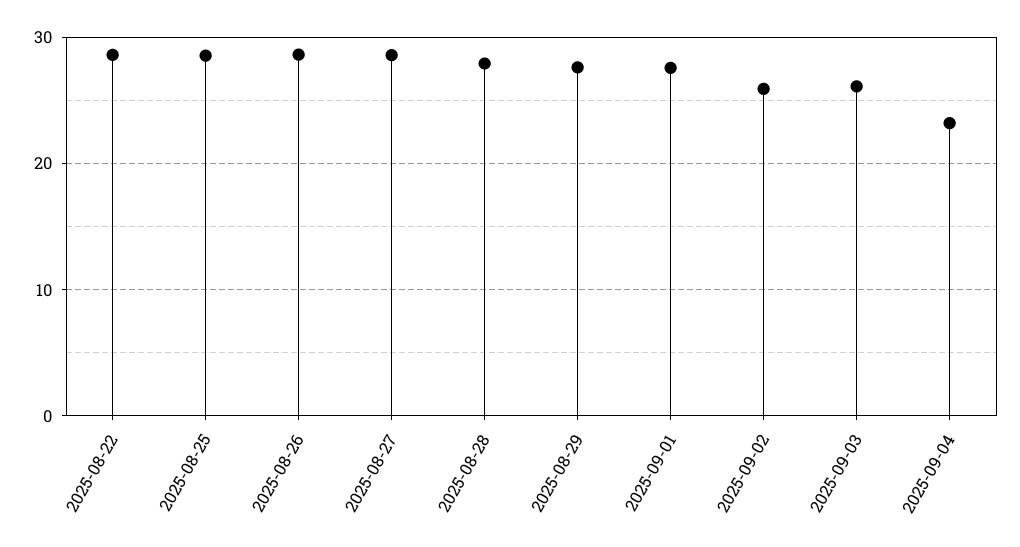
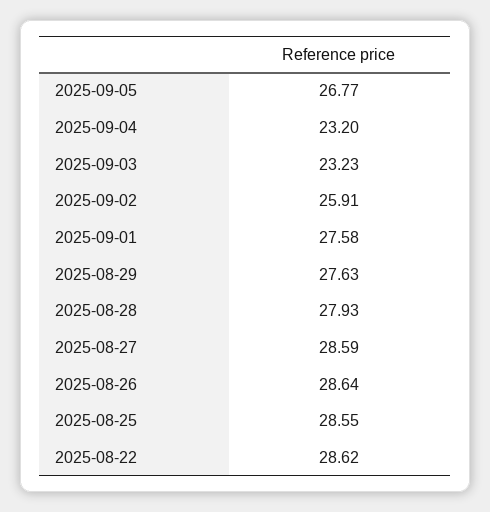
2025-09-03: 26 -> 23.23
2025-09-05: none -> 26.77

